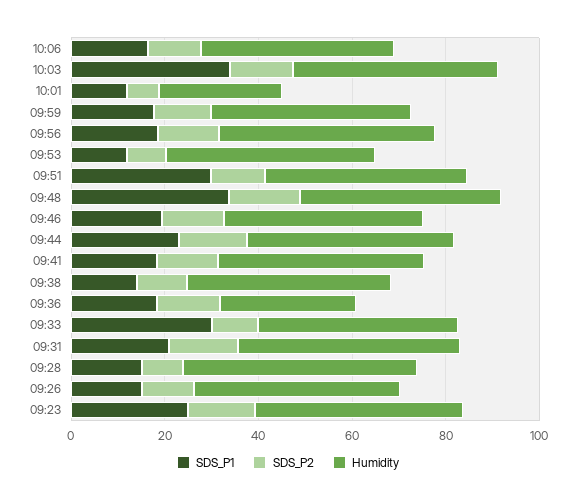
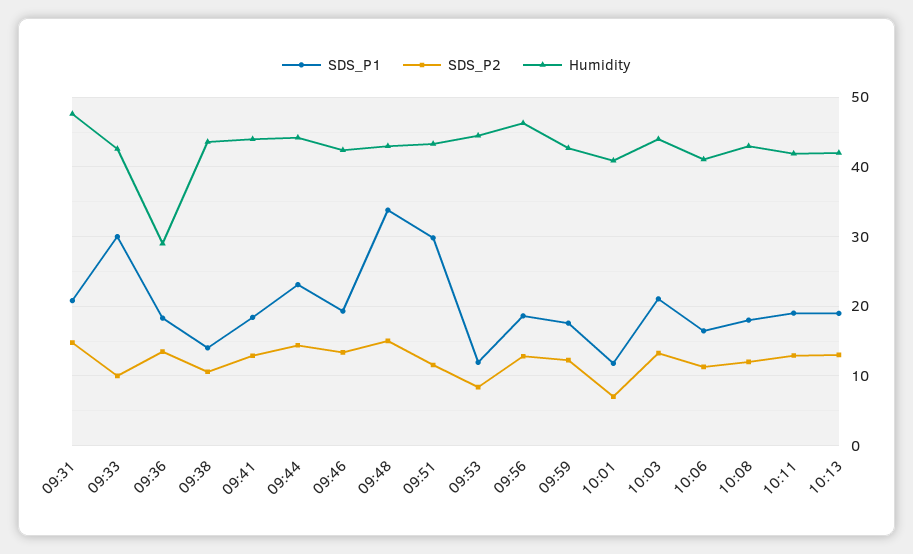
SDS_P1, 10:03: 35 -> 21
Humidity, 10:01: 25 -> 41
SDS_P1, 09:28: 15 -> none
SDS_P2, 09:28: 10 -> none
Humidity, 09:28: 50 -> none
SDS_P1, 09:26: 15 -> none
SDS_P2, 09:26: 10 -> none
Humidity, 09:26: 45 -> none
SDS_P1, 09:23: 25 -> none
SDS_P2, 09:23: 15 -> none
Humidity, 09:23: 45 -> none
SDS_P1, 10:08: none -> 18
SDS_P2, 10:08: none -> 12
Humidity, 10:08: none -> 43
SDS_P1, 10:11: none -> 19
SDS_P2, 10:11: none -> 13
Humidity, 10:11: none -> 42
SDS_P1, 10:13: none -> 19
SDS_P2, 10:13: none -> 13
Humidity, 10:13: none -> 42

